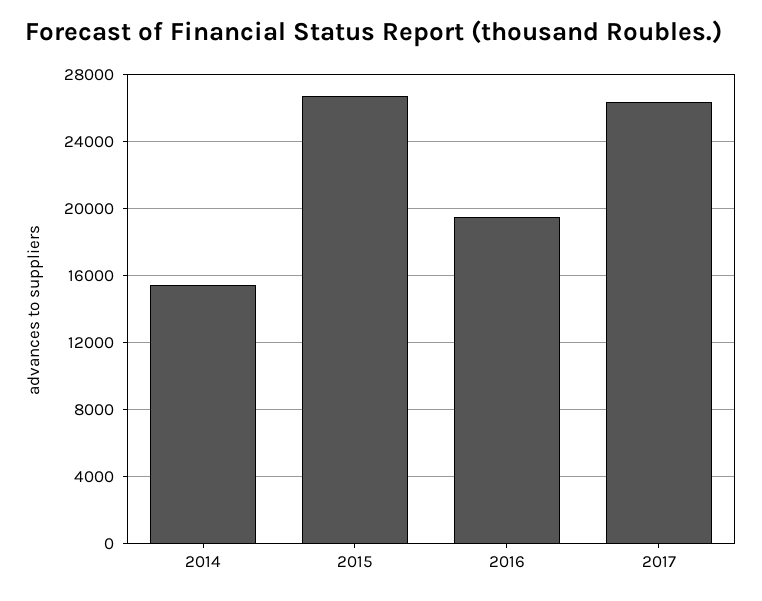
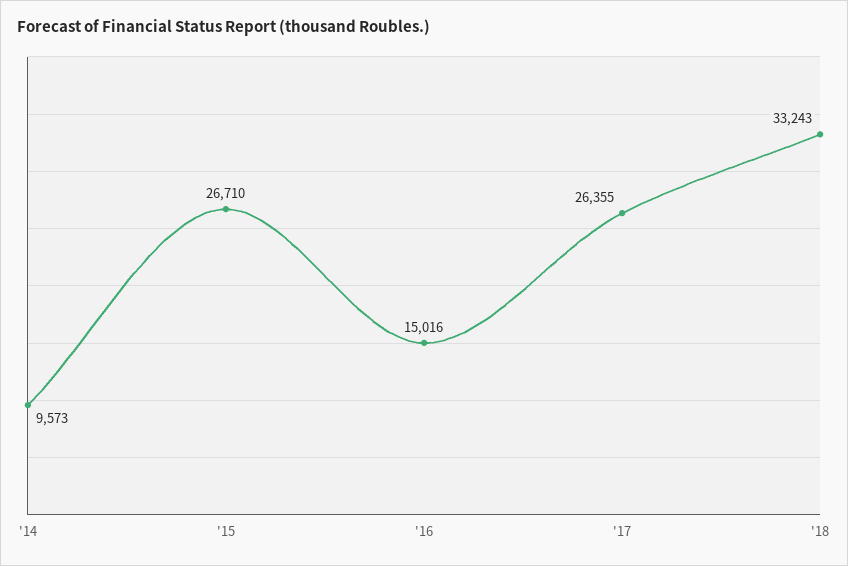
2014: 15500 -> 9573
2016: 19500 -> 15016
'18: none -> 33243

